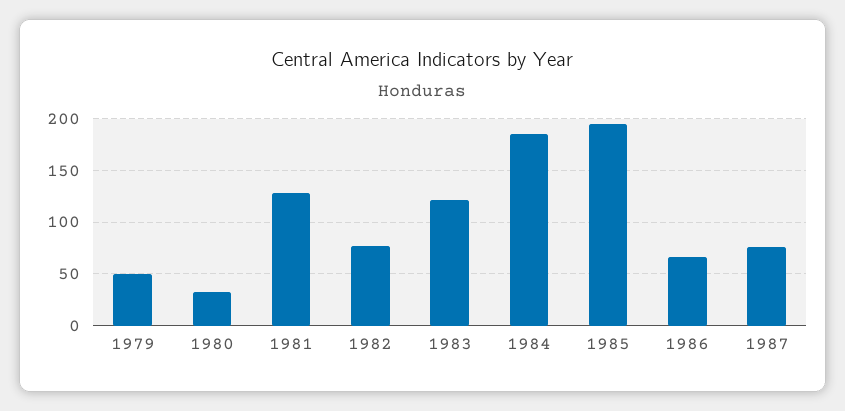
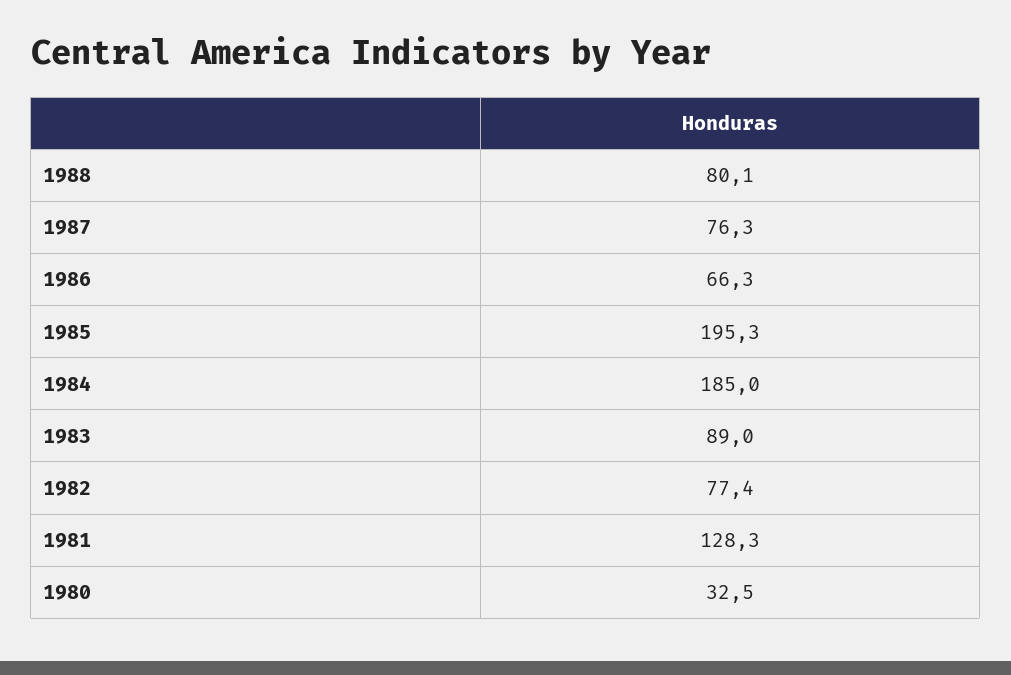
1979: 50 -> none
1983: 120 -> 89
1988: none -> 80.1

